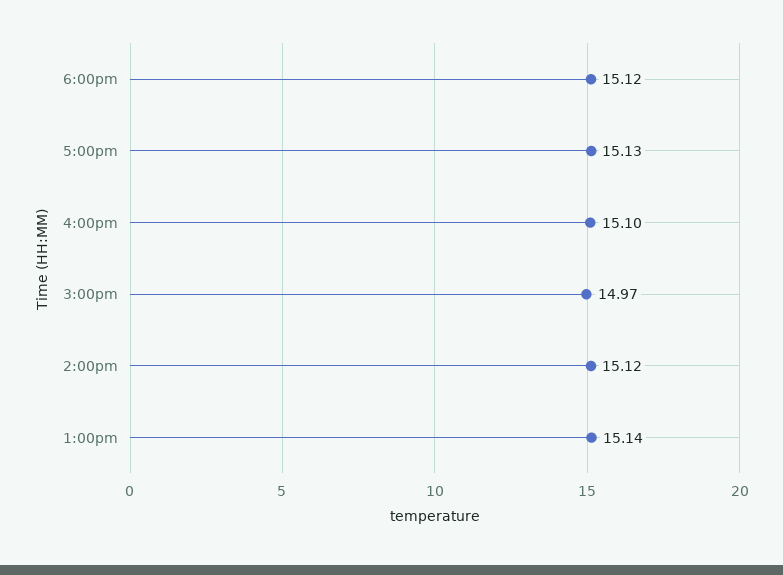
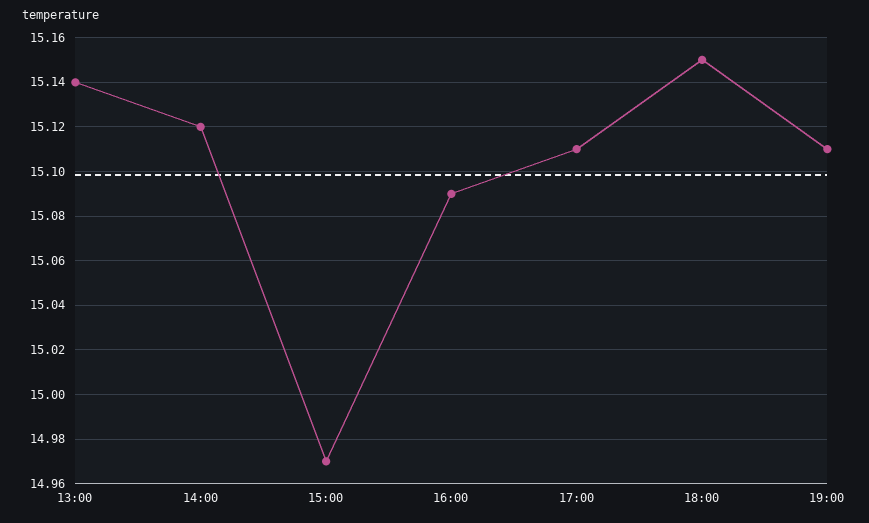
6:00pm: 15.12 -> 15.15
5:00pm: 15.13 -> 15.11
4:00pm: 15.1 -> 15.09
19:00: none -> 15.11

